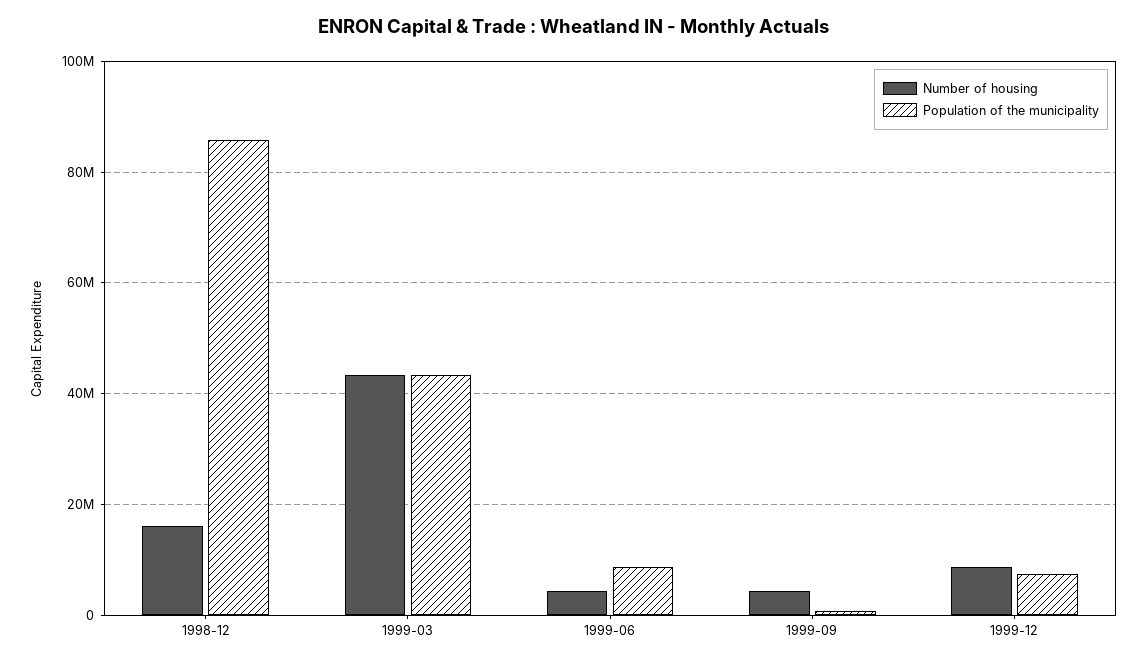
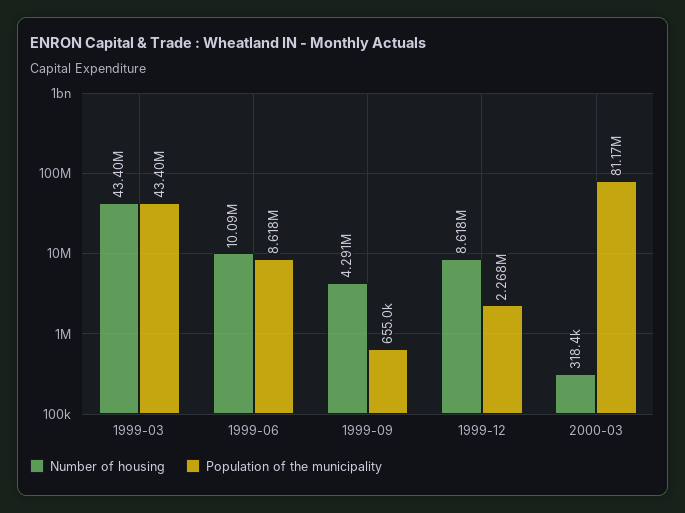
Number of housing, 1998-12: 16000000 -> none
Population of the municipality, 1998-12: 86000000 -> none
Number of housing, 1999-06: 4000000 -> 10090000
Population of the municipality, 1999-12: 8000000 -> 2268000
Number of housing, 2000-03: none -> 318400
Population of the municipality, 2000-03: none -> 81170000

